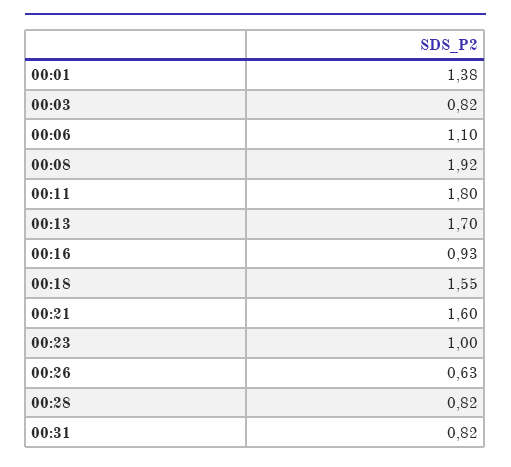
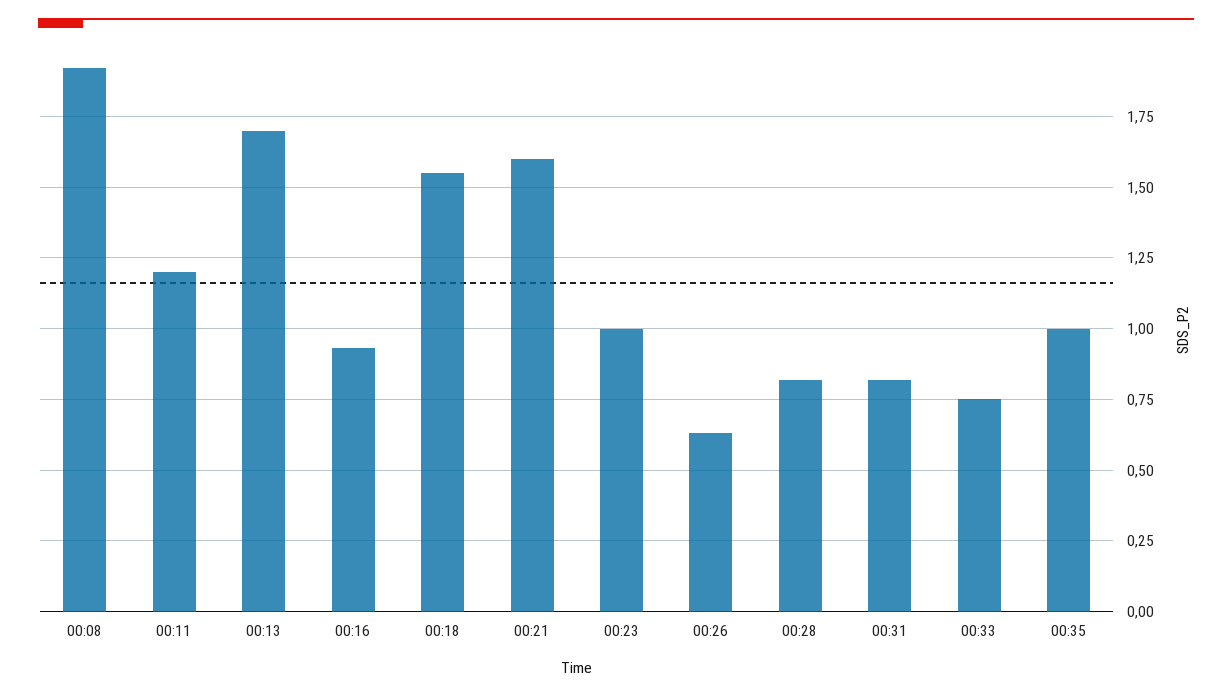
00:01: 1.38 -> none
00:03: 0.82 -> none
00:06: 1.1 -> none
00:11: 1.8 -> 1.2
00:33: none -> 0.75
00:35: none -> 1

